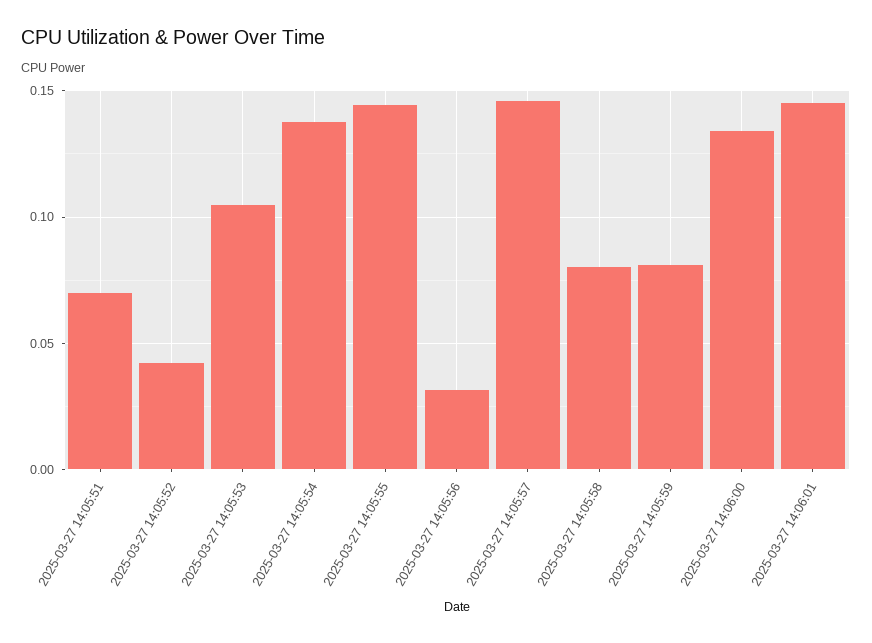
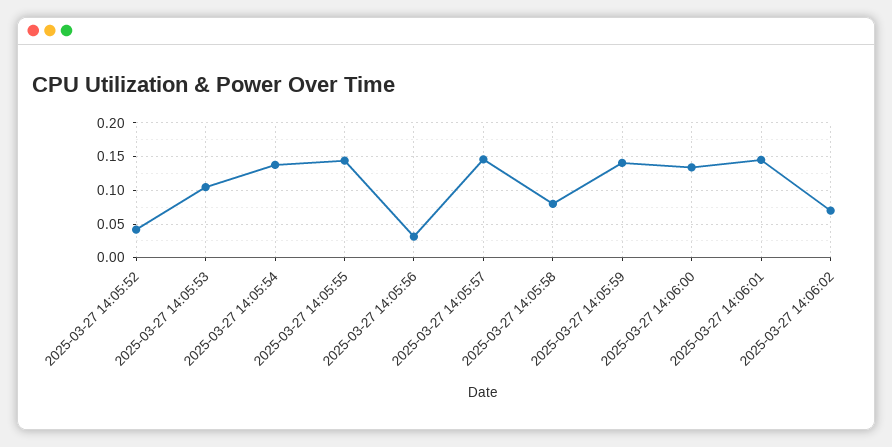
2025-03-27 14:05:51: 0.07 -> none
2025-03-27 14:05:59: 0.08 -> 0.14
2025-03-27 14:06:02: none -> 0.07

